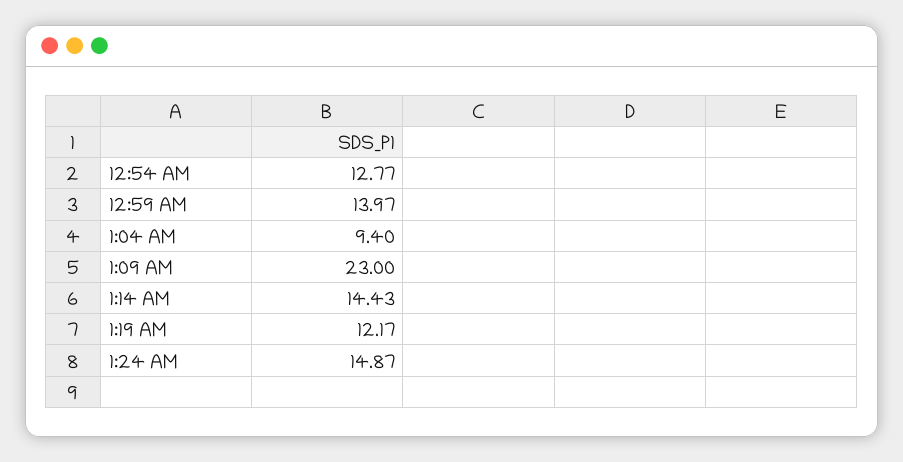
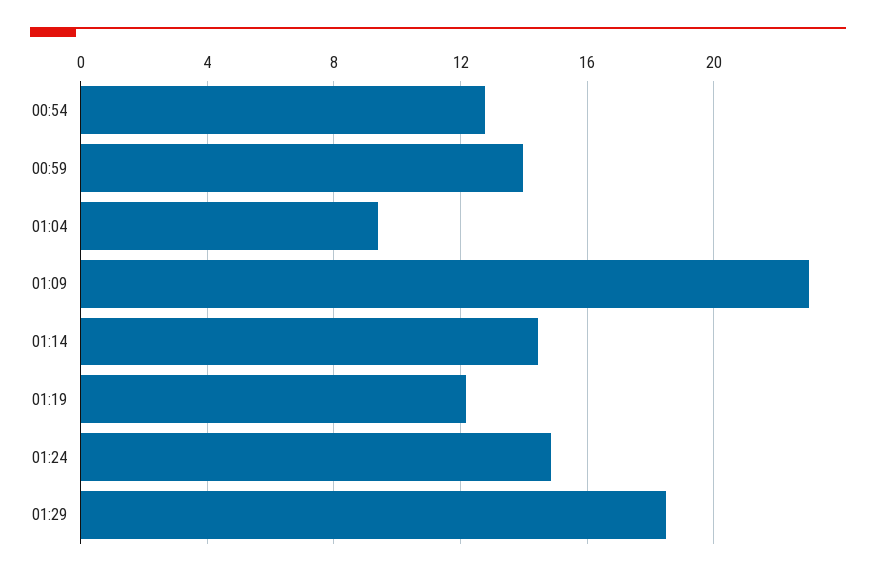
01:29: none -> 18.5

